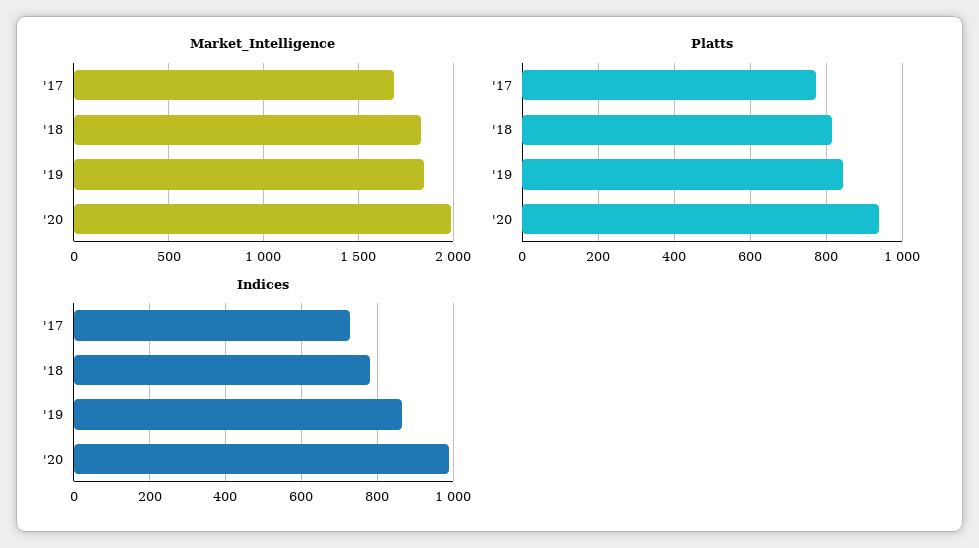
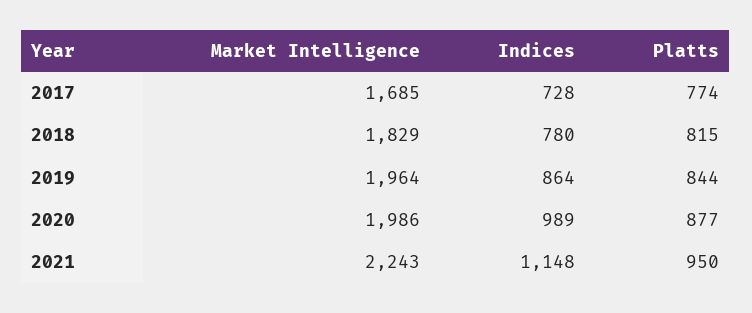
Market_Intelligence, '19: 1850 -> 1964
Platts, '20: 940 -> 877
Market_Intelligence, 2021: none -> 2243
Indices, 2021: none -> 1148
Platts, 2021: none -> 950

